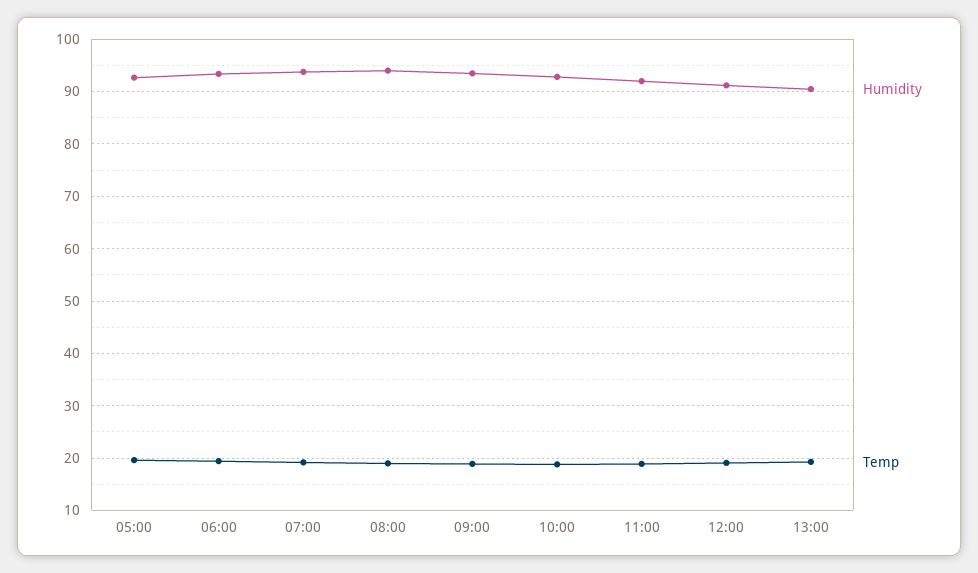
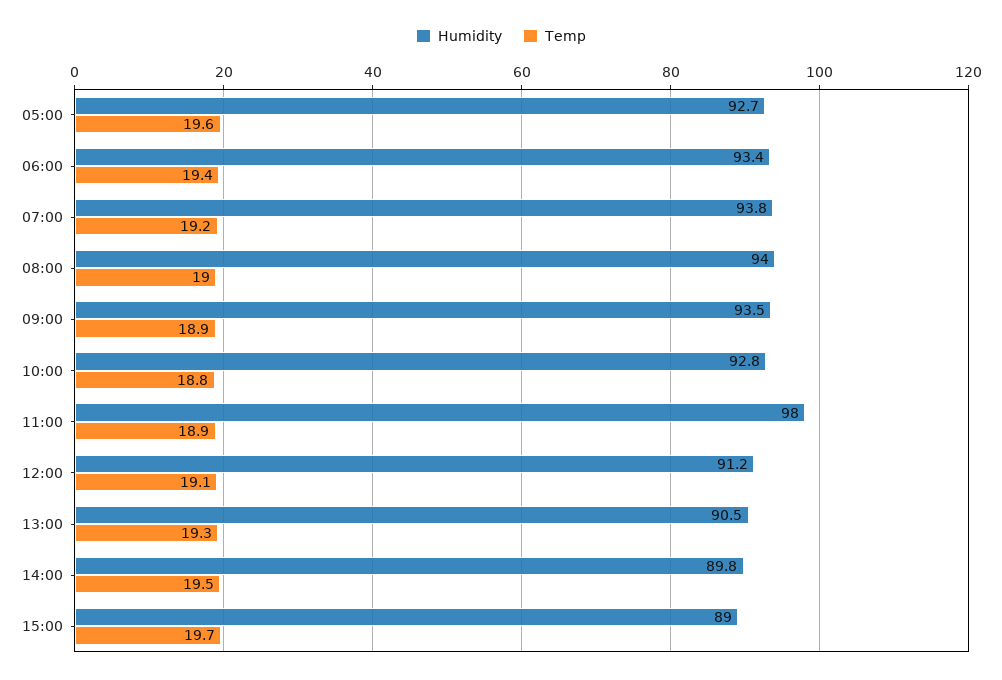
Humidity, 11:00: 92 -> 98
Humidity, 14:00: none -> 89.8
Temp, 14:00: none -> 19.5
Humidity, 15:00: none -> 89
Temp, 15:00: none -> 19.7

